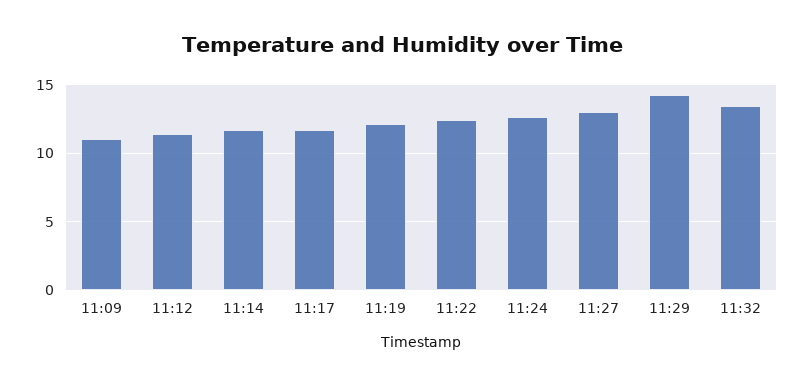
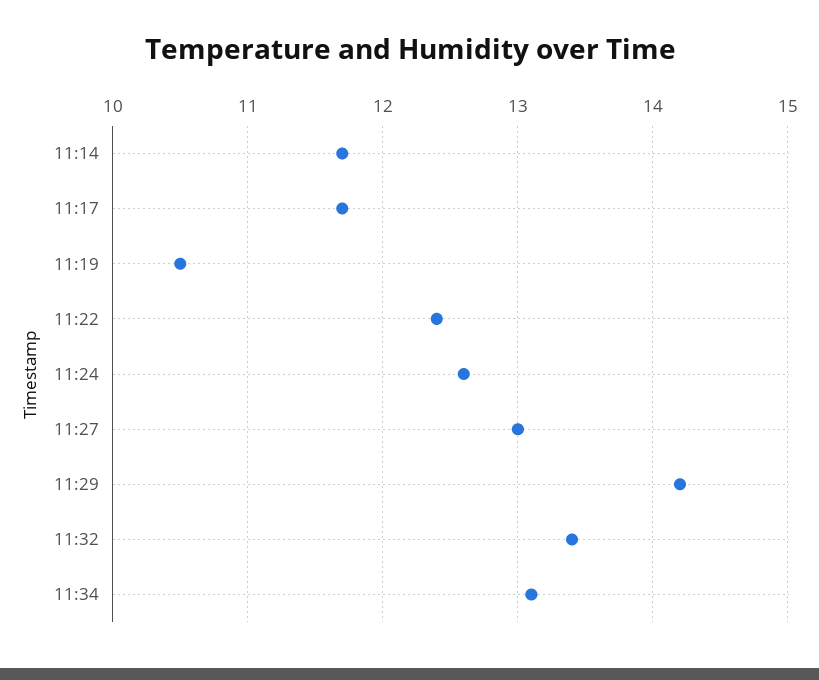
11:09: 11 -> none
11:12: 11.5 -> none
11:19: 12 -> 10.5
11:34: none -> 13.1

